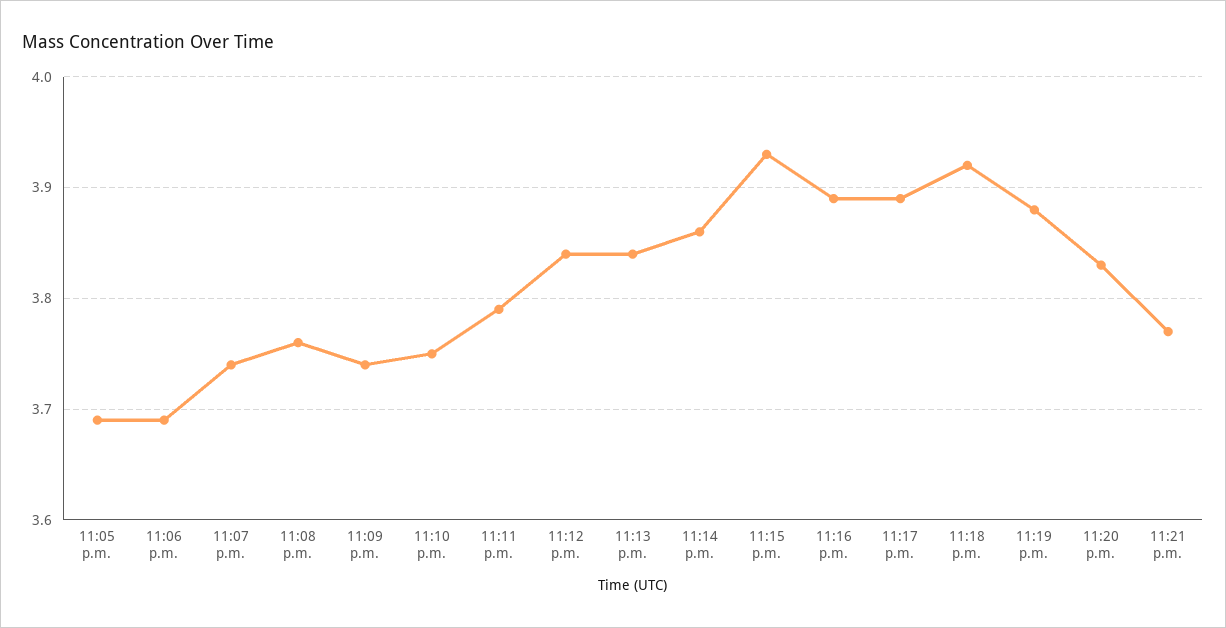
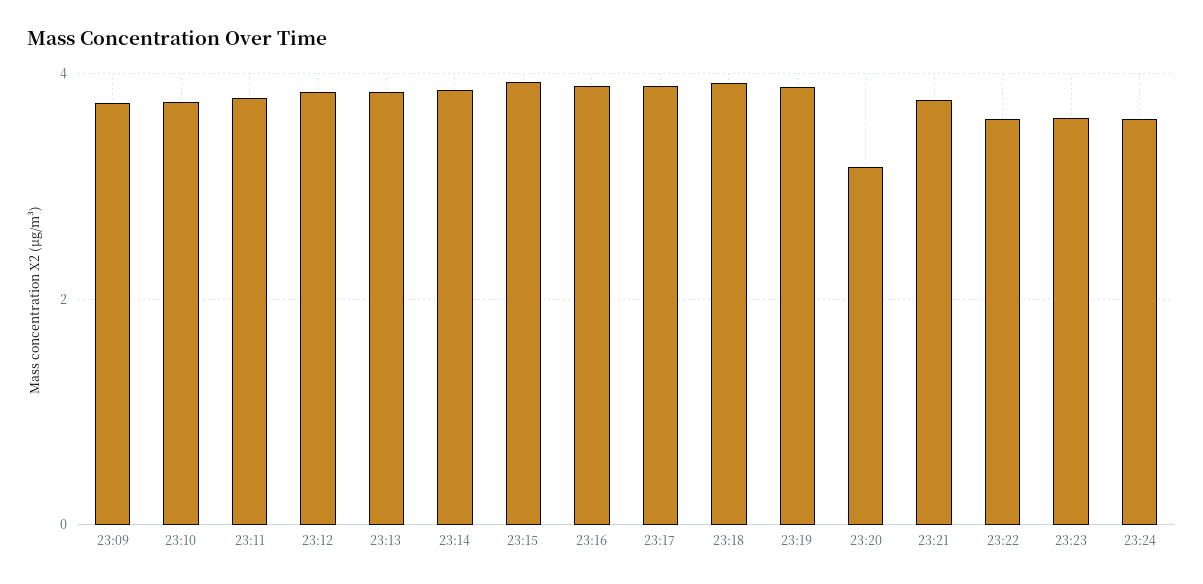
11:05 p.m.: 3.69 -> none
11:06 p.m.: 3.69 -> none
11:07 p.m.: 3.74 -> none
11:08 p.m.: 3.76 -> none
11:20 p.m.: 3.83 -> 3.2
23:22: none -> 3.6
23:23: none -> 3.6
23:24: none -> 3.6

